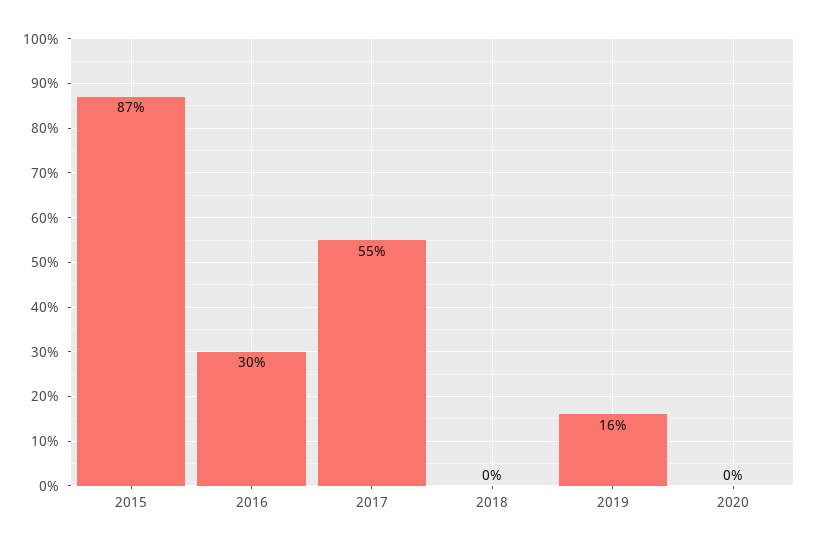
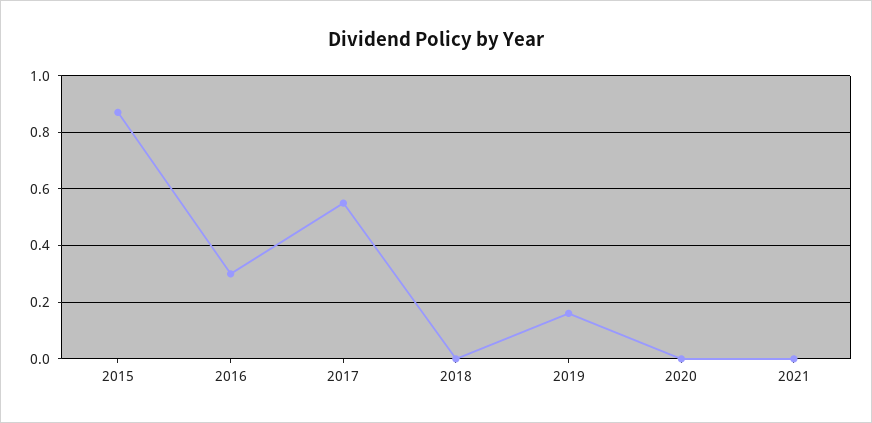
2021: none -> 0

